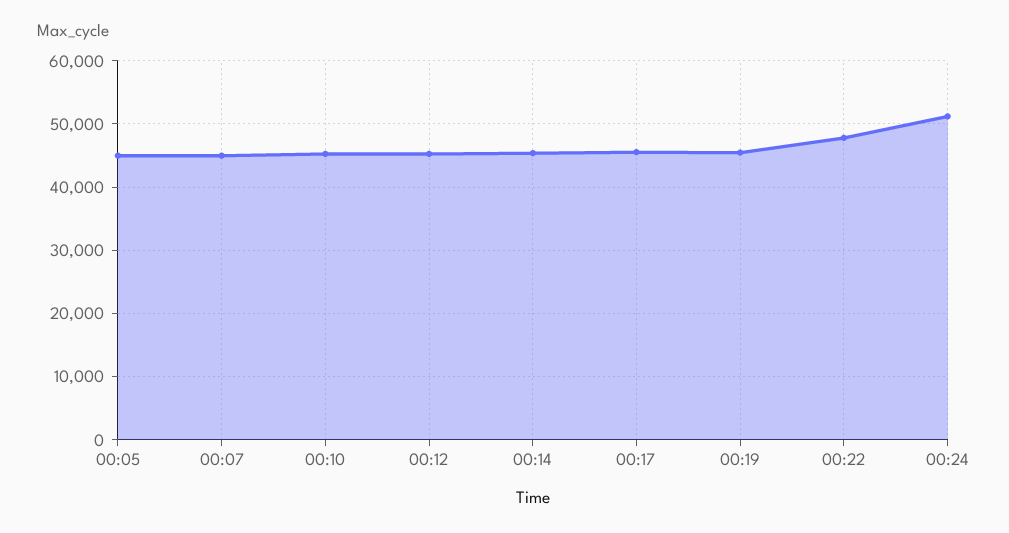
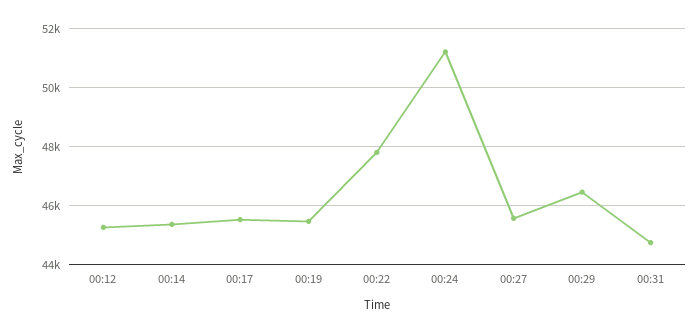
00:05: 45000 -> none
00:07: 45000 -> none
00:10: 45000 -> none
00:27: none -> 45500
00:29: none -> 46500
00:31: none -> 44750

